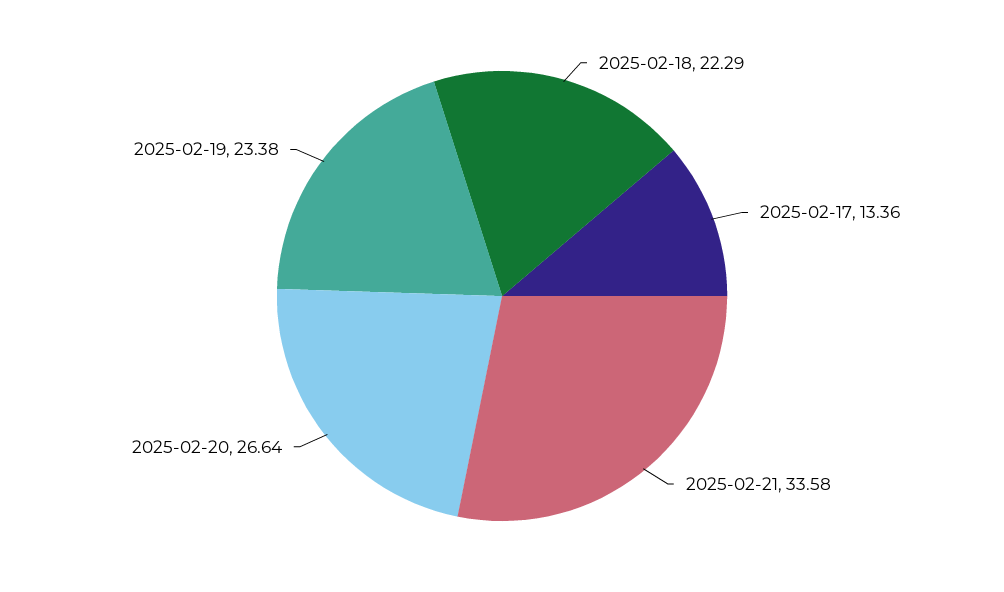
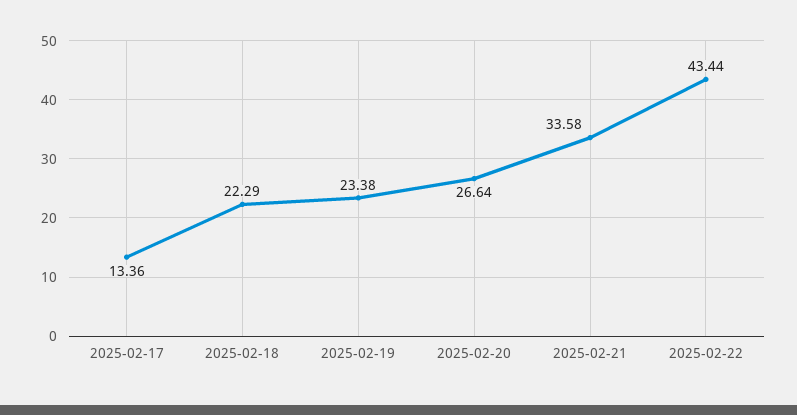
2025-02-22: none -> 43.44

